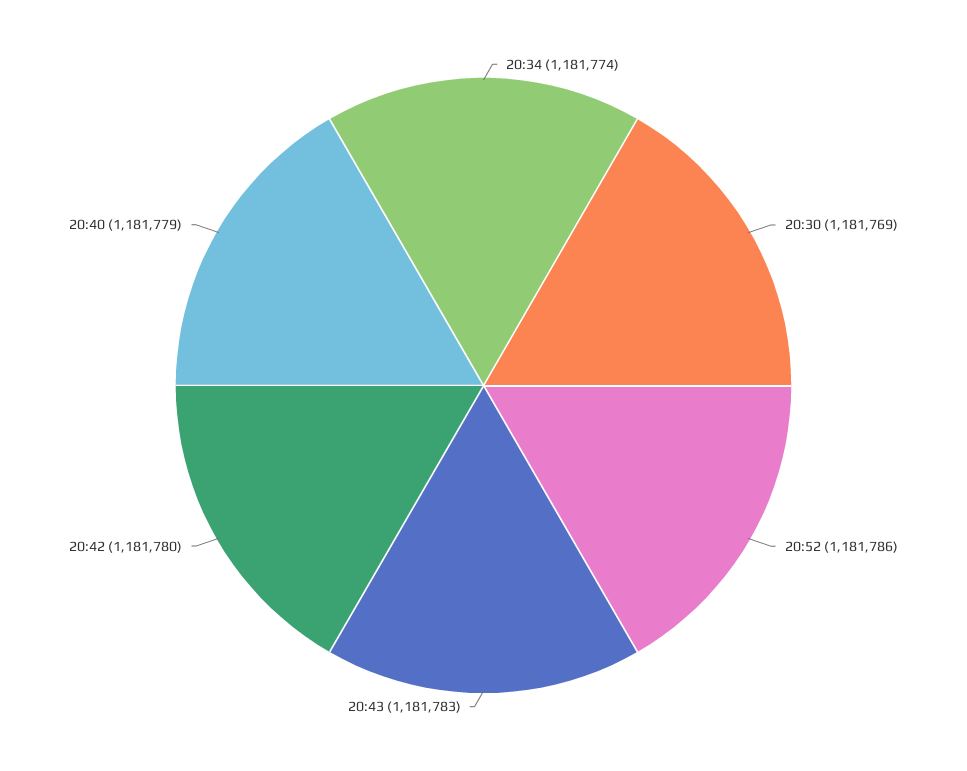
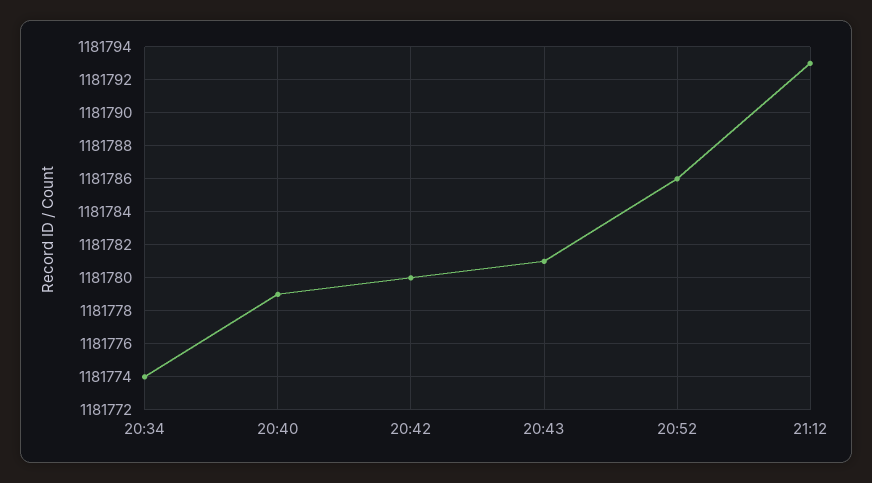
20:30: 1181769 -> none
20:43: 1181783 -> 1181781
21:12: none -> 1181793

